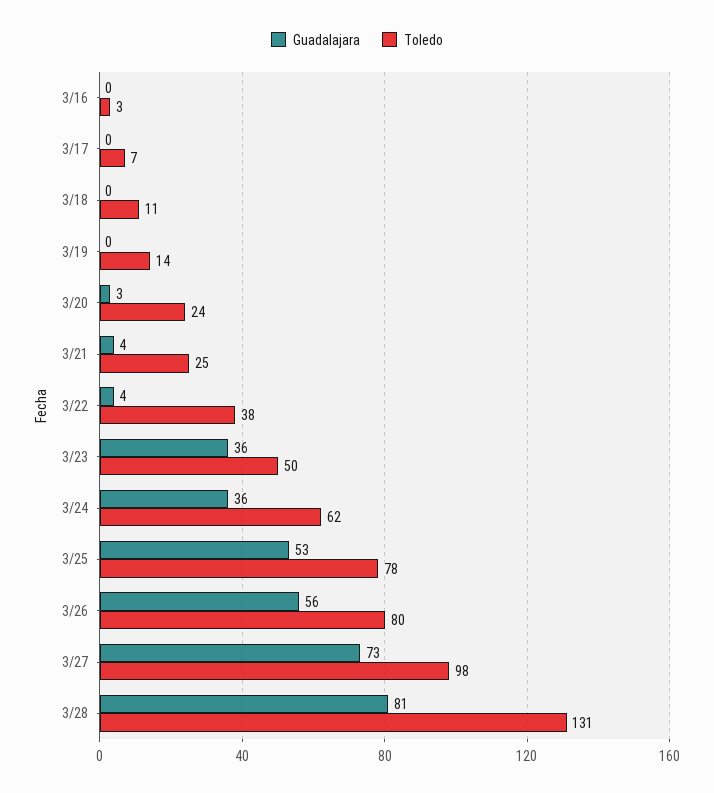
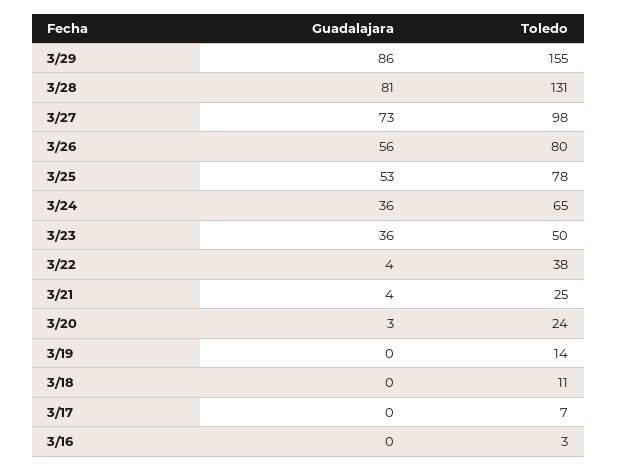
Toledo, 3/24: 62 -> 65
Guadalajara, 3/29: none -> 86
Toledo, 3/29: none -> 155

